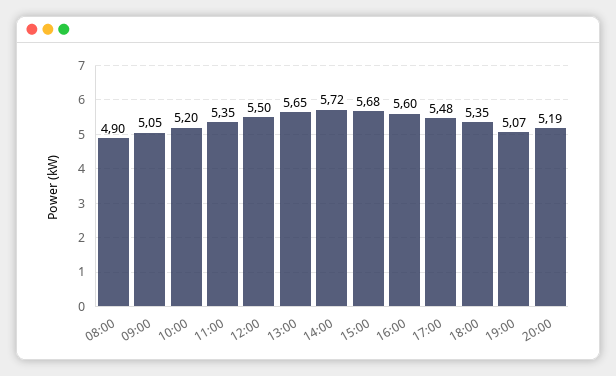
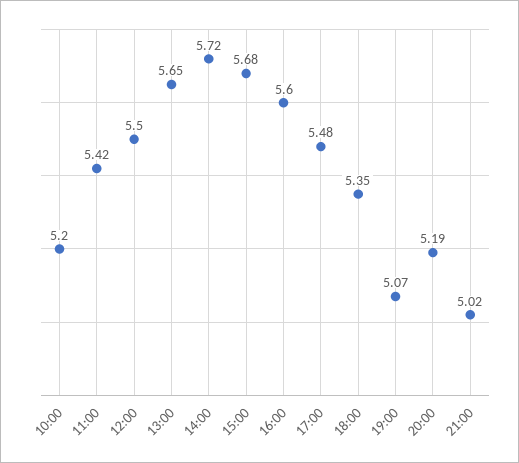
08:00: 4.9 -> none
09:00: 5.05 -> none
11:00: 5.35 -> 5.42
21:00: none -> 5.02

